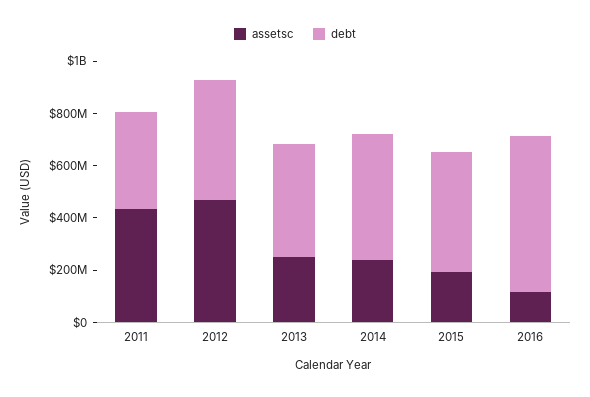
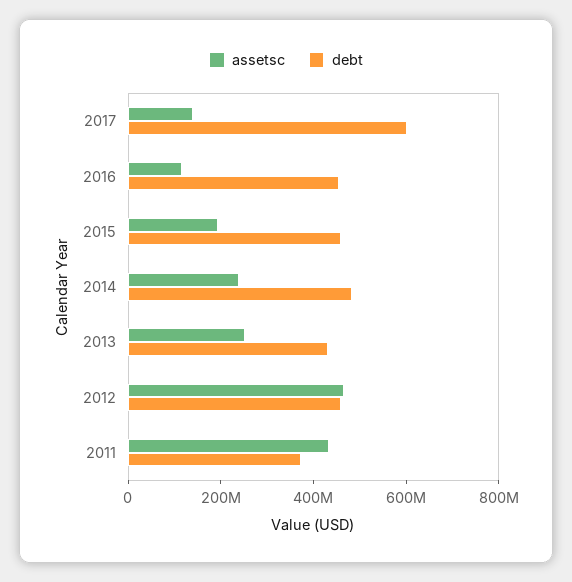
debt, 2016: 600000000 -> 450000000
assetsc, 2017: none -> 150000000
debt, 2017: none -> 600000000

